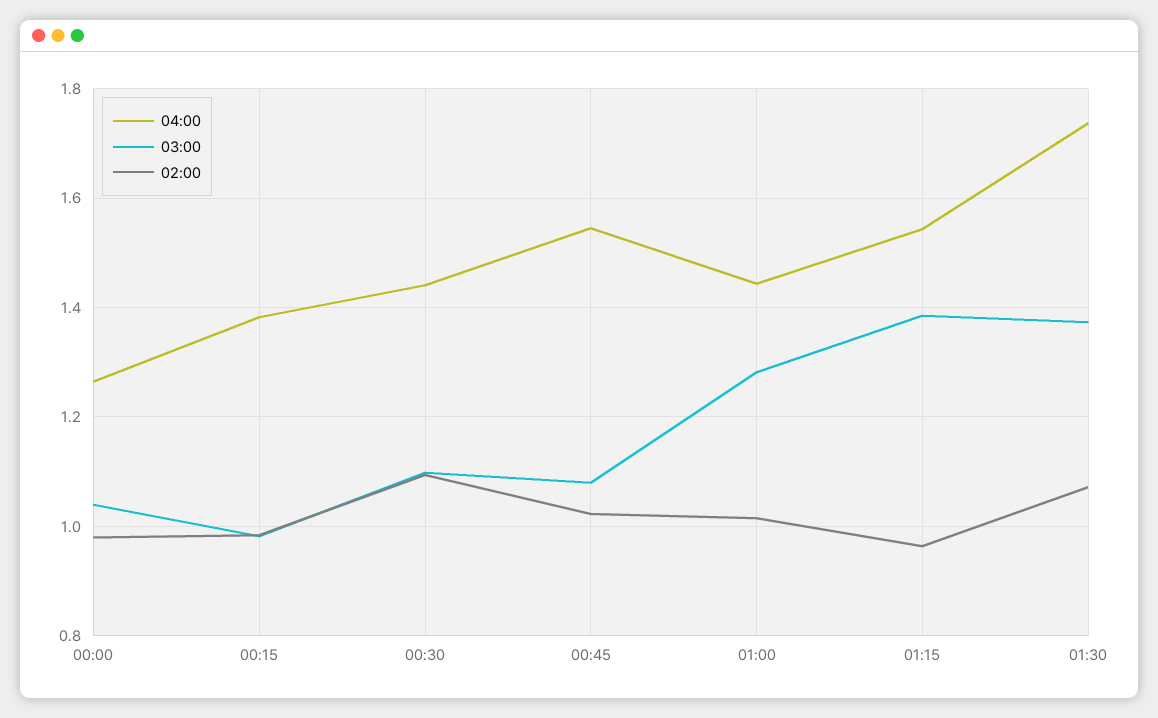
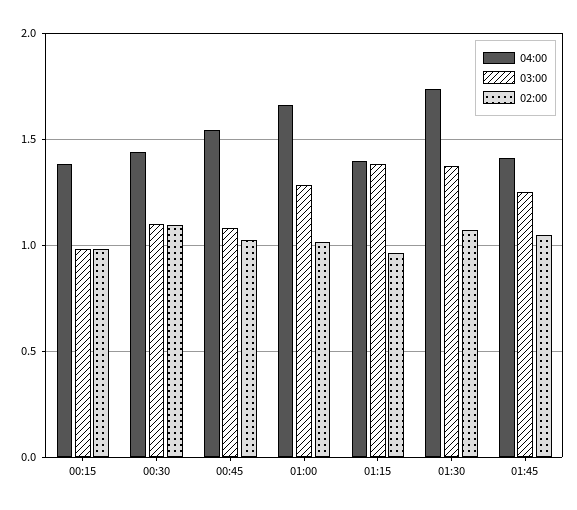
04:00, 00:00: 1.26 -> none
03:00, 00:00: 1.04 -> none
02:00, 00:00: 0.98 -> none
04:00, 01:00: 1.44 -> 1.65
04:00, 01:15: 1.54 -> 1.4
04:00, 01:45: none -> 1.4
03:00, 01:45: none -> 1.25
02:00, 01:45: none -> 1.05

